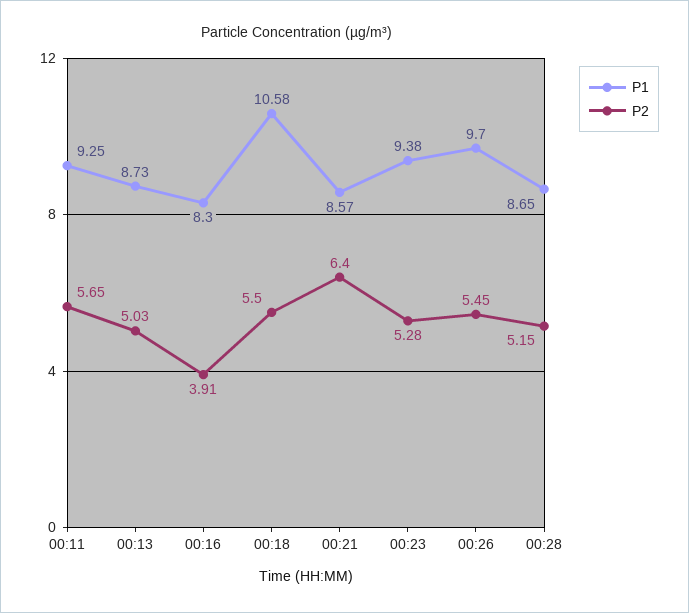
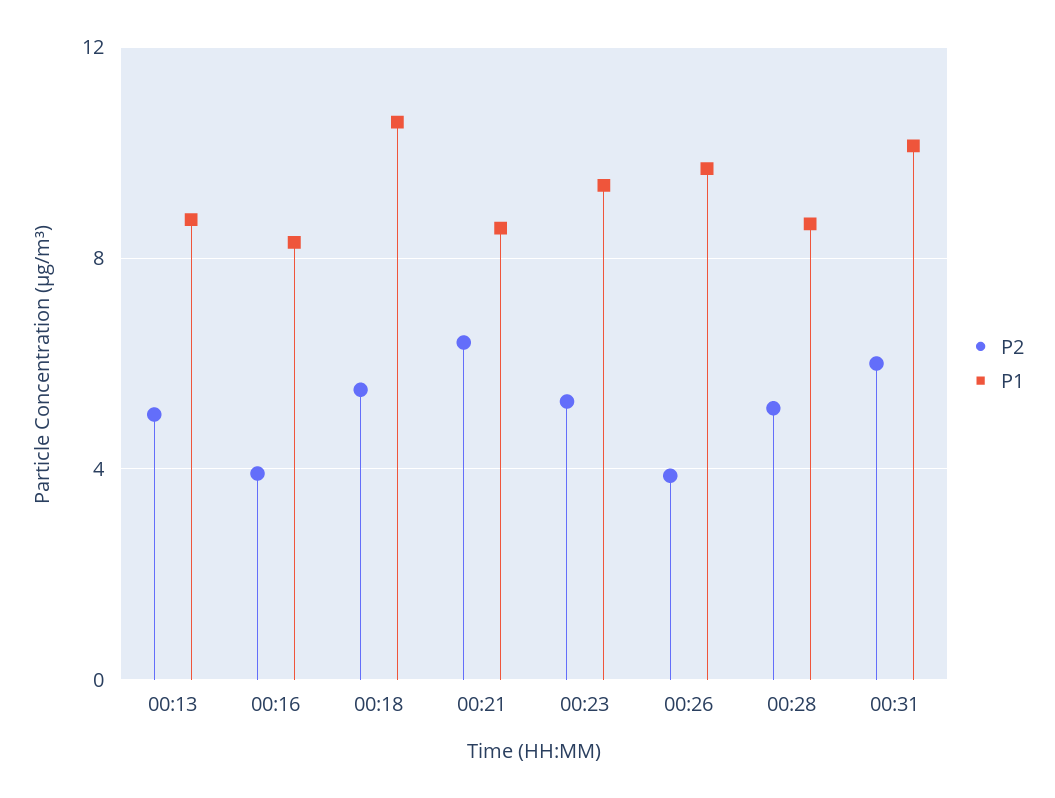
P1, 00:11: 9.25 -> none
P2, 00:11: 5.65 -> none
P2, 00:26: 5.45 -> 4
P2, 00:31: none -> 6
P1, 00:31: none -> 10

